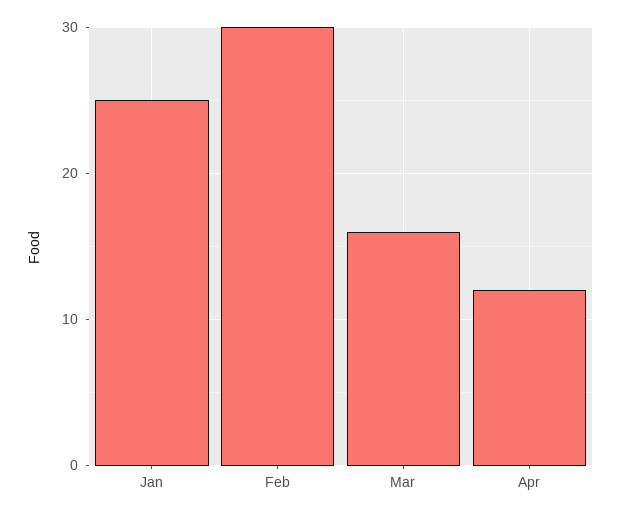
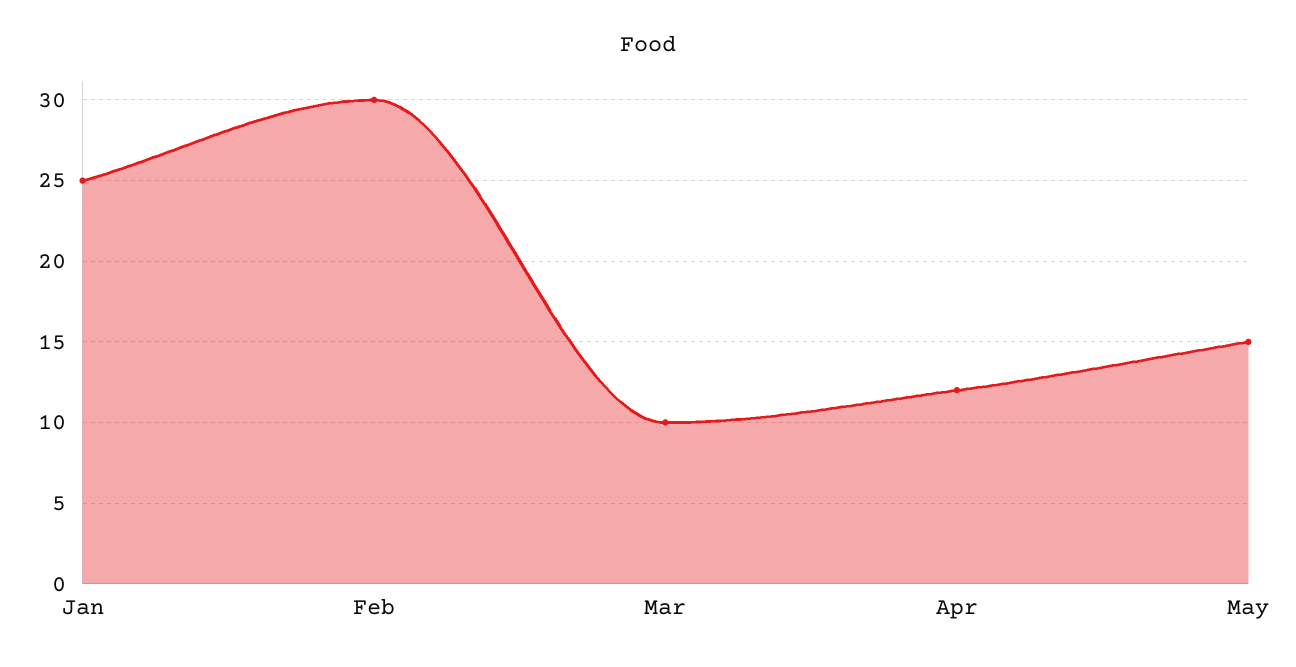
Mar: 16 -> 10
May: none -> 15

